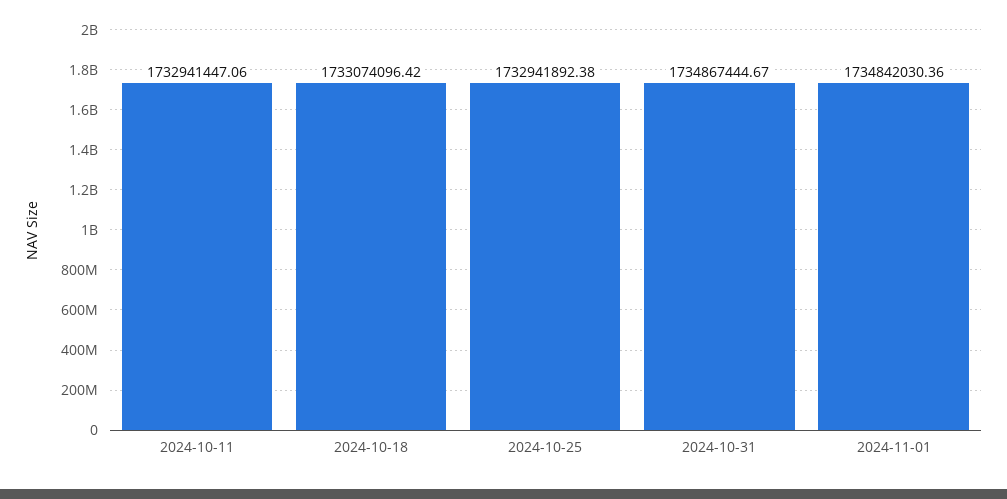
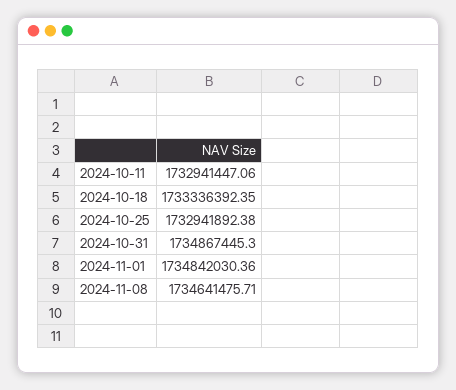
2024-10-18: 1733074096.42 -> 1733336392.35
2024-10-31: 1734867444.67 -> 1734867445.3
2024-11-08: none -> 1734641475.71

